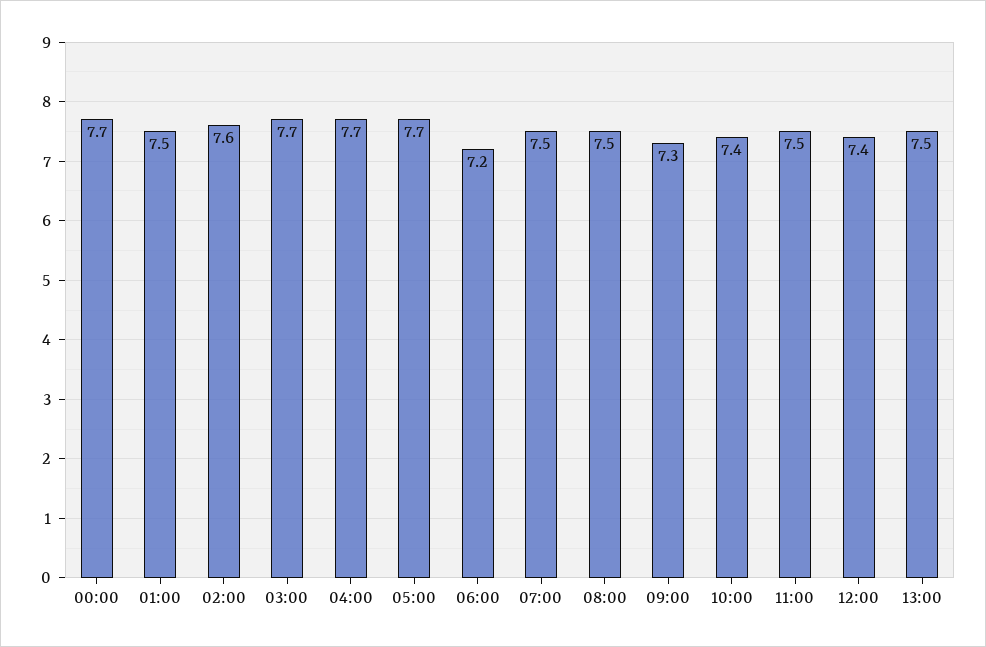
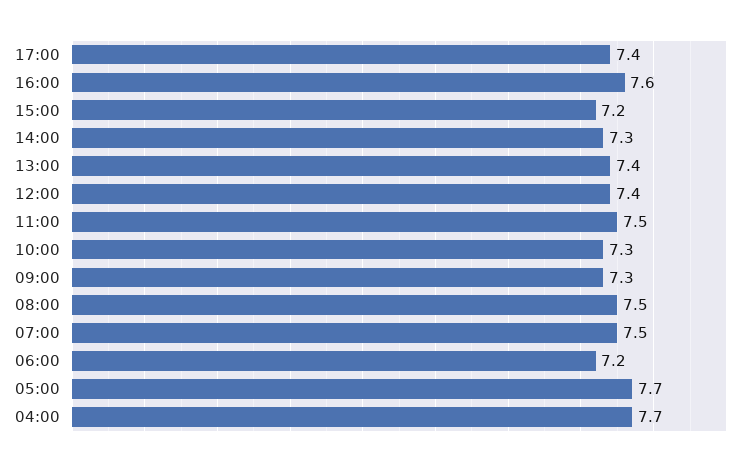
00:00: 7.7 -> none
01:00: 7.5 -> none
02:00: 7.6 -> none
03:00: 7.7 -> none
10:00: 7.4 -> 7.3
13:00: 7.5 -> 7.4
17:00: none -> 7.4
16:00: none -> 7.6
15:00: none -> 7.2
14:00: none -> 7.3

